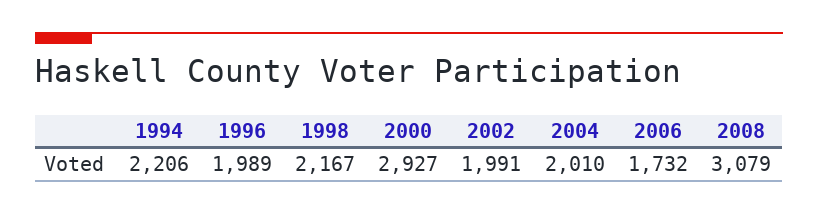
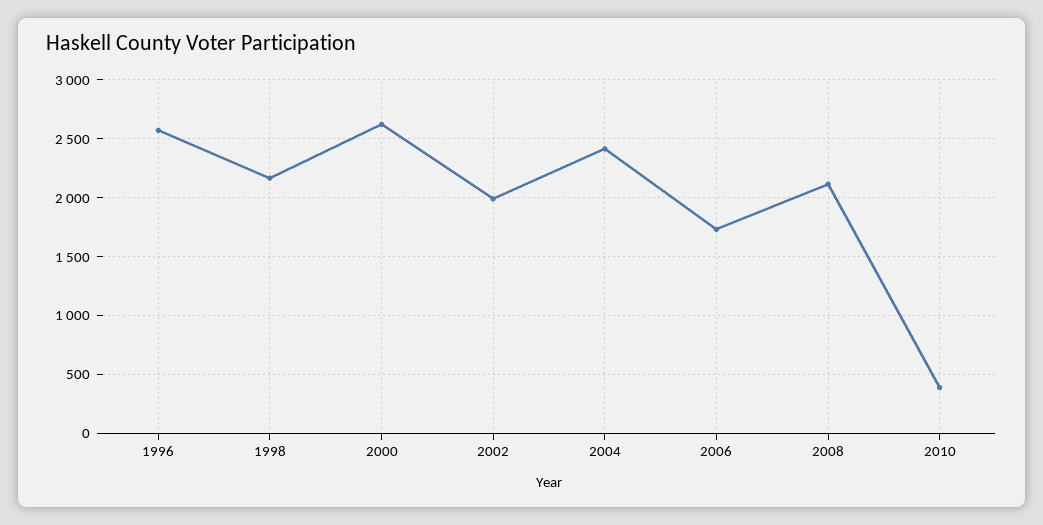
1994: 2206 -> none
1996: 1989 -> 2600
2000: 2927 -> 2600
2004: 2010 -> 2400
2008: 3079 -> 2100
2010: none -> 400

